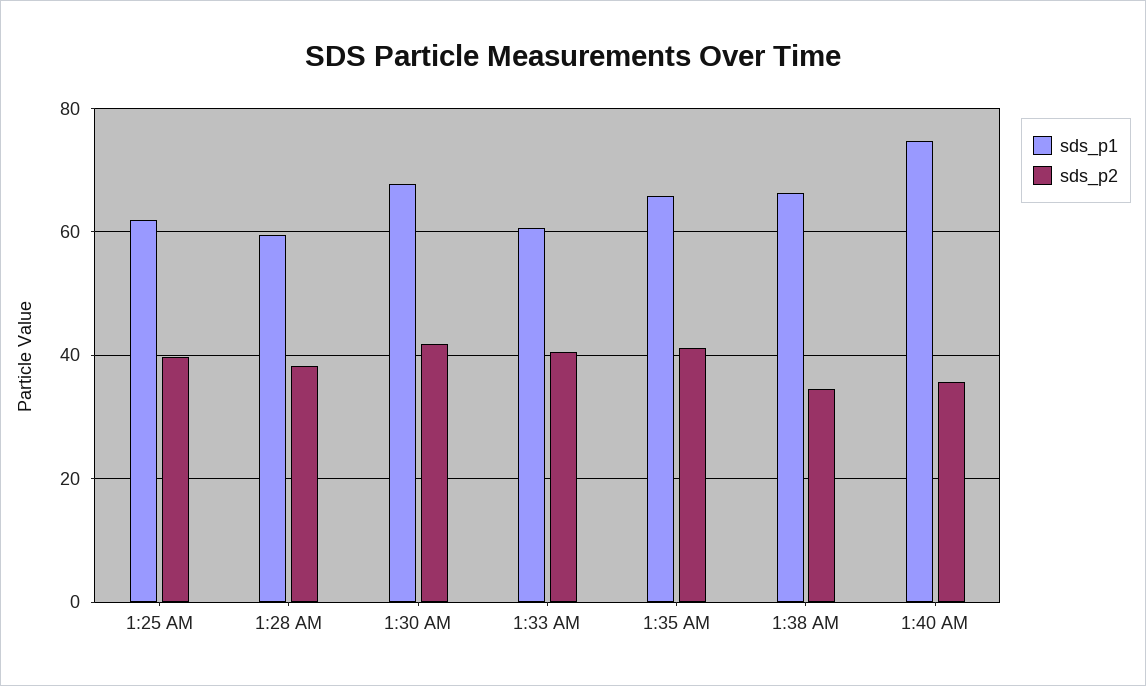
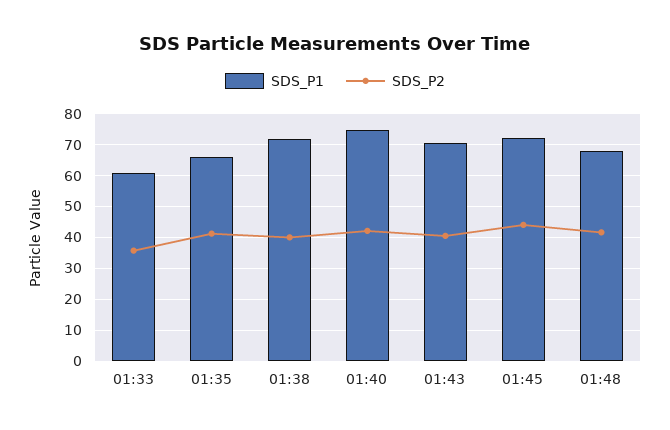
sds_p1, 1:25 AM: 62 -> none
sds_p2, 1:25 AM: 40 -> none
sds_p1, 1:28 AM: 60 -> none
sds_p2, 1:28 AM: 38 -> none
sds_p1, 1:30 AM: 68 -> none
sds_p2, 1:30 AM: 42 -> none
sds_p2, 1:33 AM: 40 -> 36
sds_p1, 1:38 AM: 66 -> 72
sds_p2, 1:38 AM: 34 -> 40
sds_p2, 1:40 AM: 36 -> 42
sds_p1, 01:43: none -> 70
sds_p2, 01:43: none -> 40
sds_p1, 01:45: none -> 72
sds_p2, 01:45: none -> 44
sds_p1, 01:48: none -> 68
sds_p2, 01:48: none -> 42

